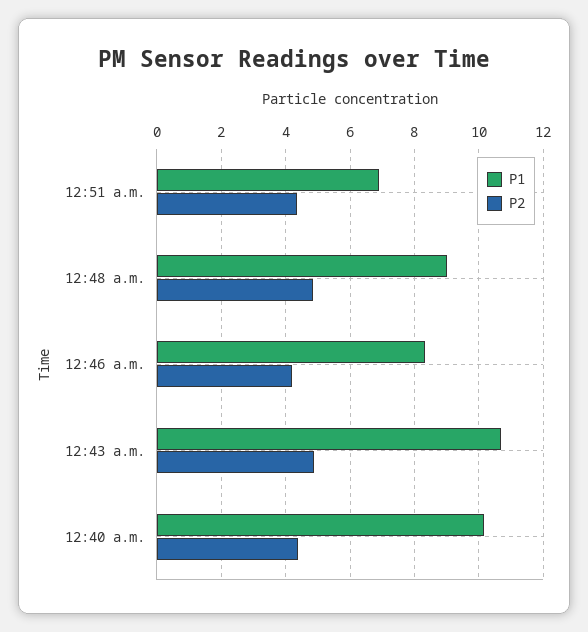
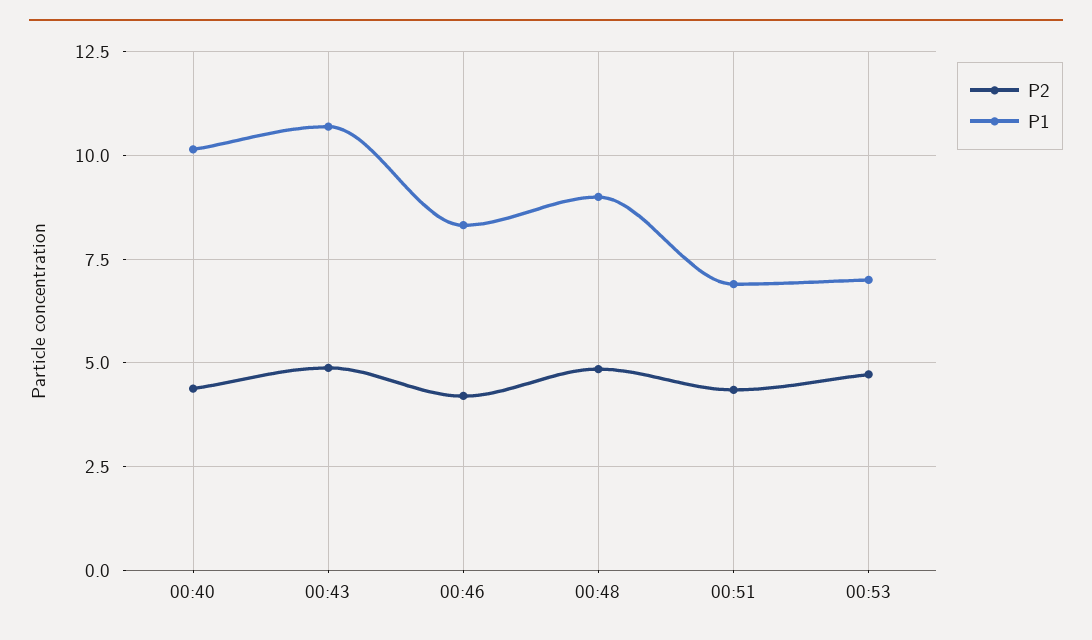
P2, 00:53: none -> 4.75
P1, 00:53: none -> 7

